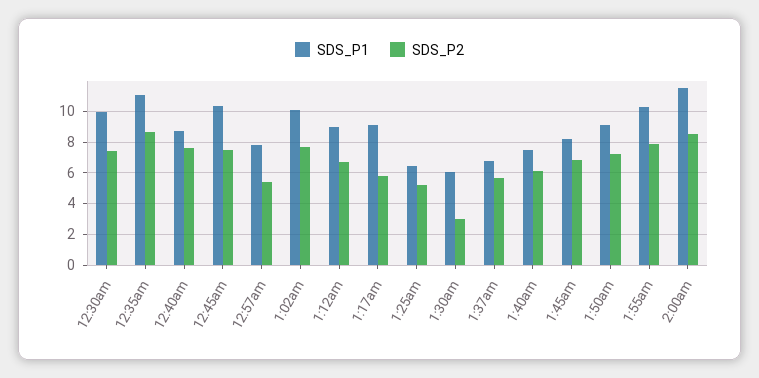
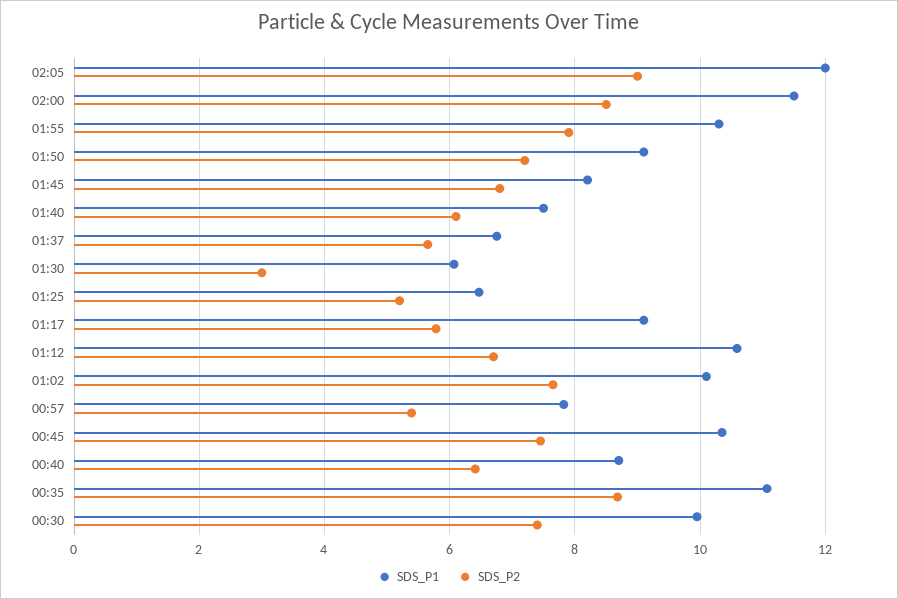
SDS_P2, 12:40am: 7.5 -> 6.4
SDS_P1, 1:12am: 9 -> 10.6
SDS_P1, 02:05: none -> 12
SDS_P2, 02:05: none -> 9

